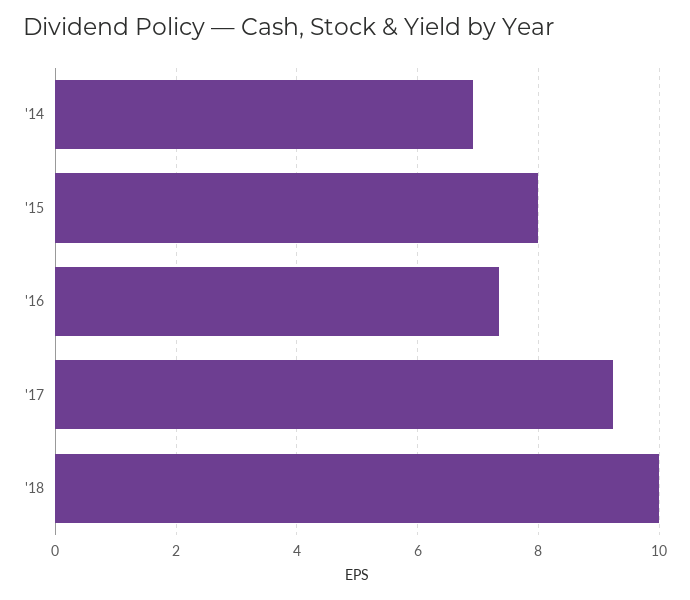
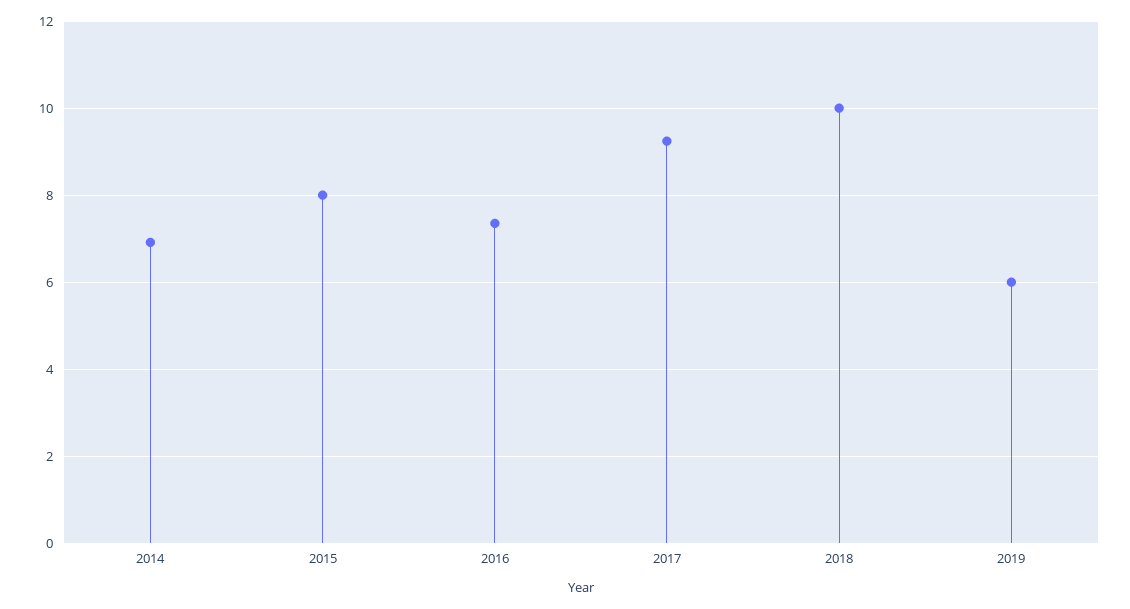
2019: none -> 6

